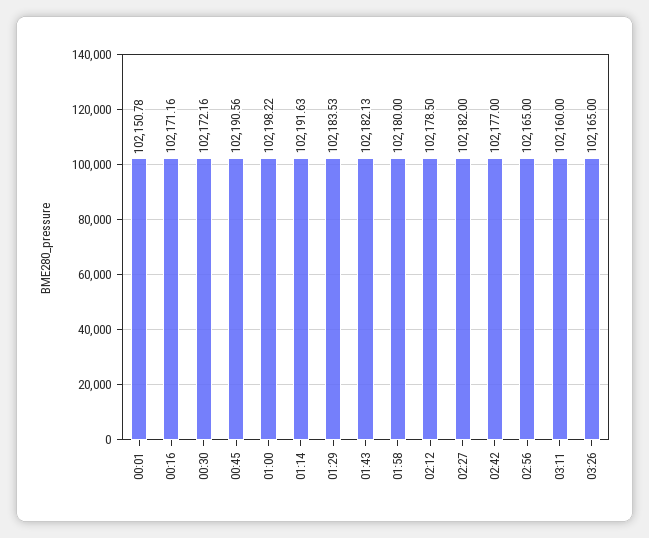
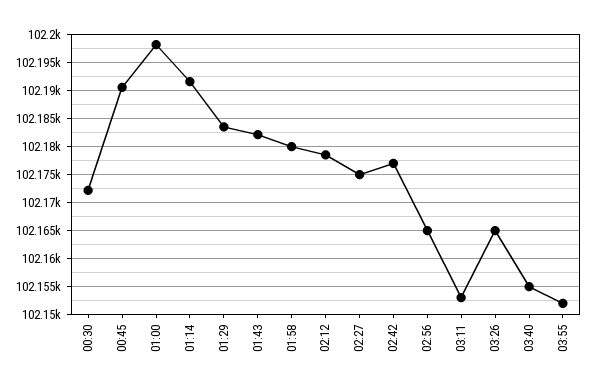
00:01: 102150.78 -> none
00:16: 102171.16 -> none
02:27: 102182 -> 102175
03:11: 102160 -> 102152.5
03:40: none -> 102155
03:55: none -> 102152.5

